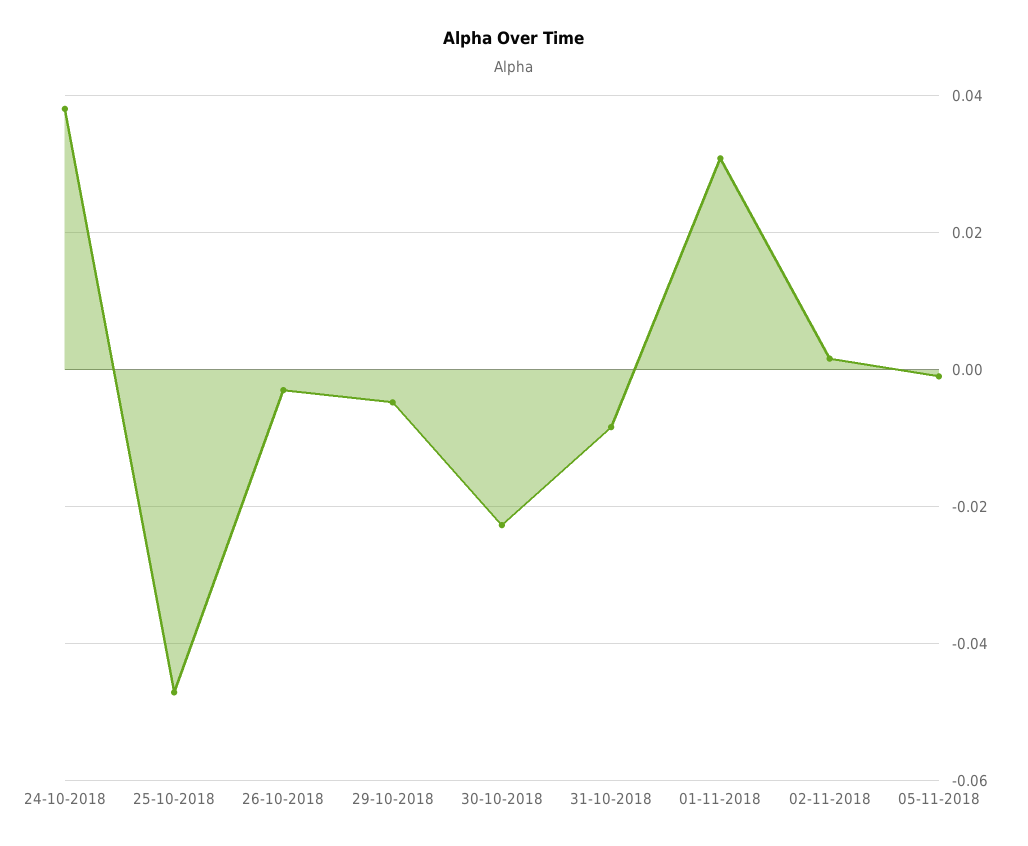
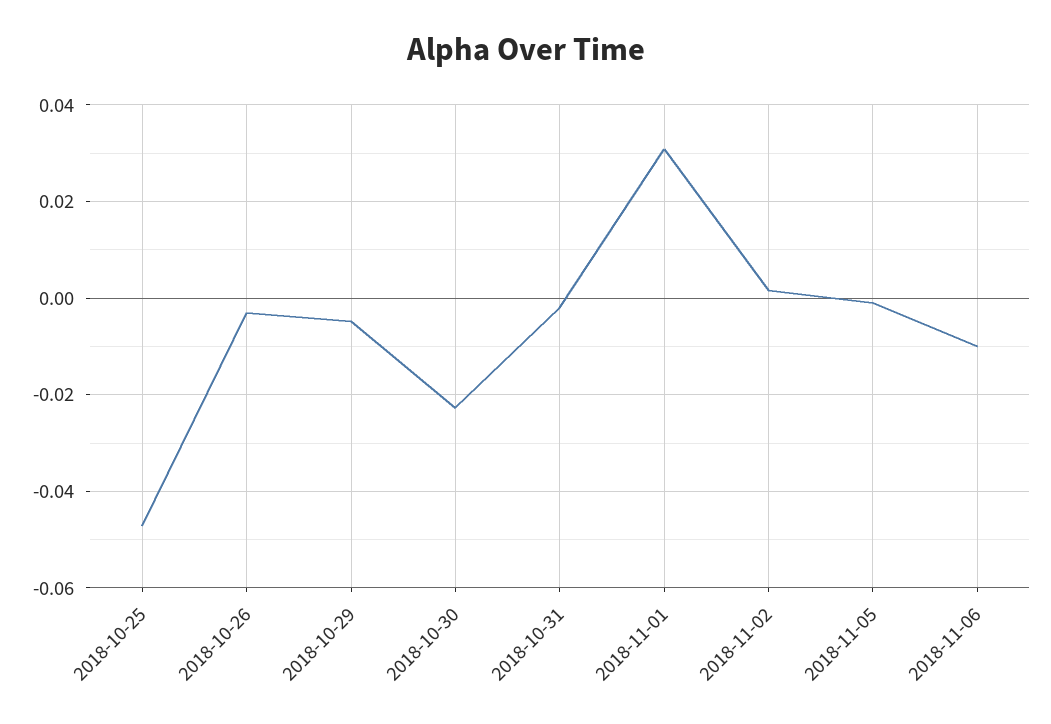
24-10-2018: 0.038 -> none
31-10-2018: -0.008 -> -0.002
2018-11-06: none -> -0.01

